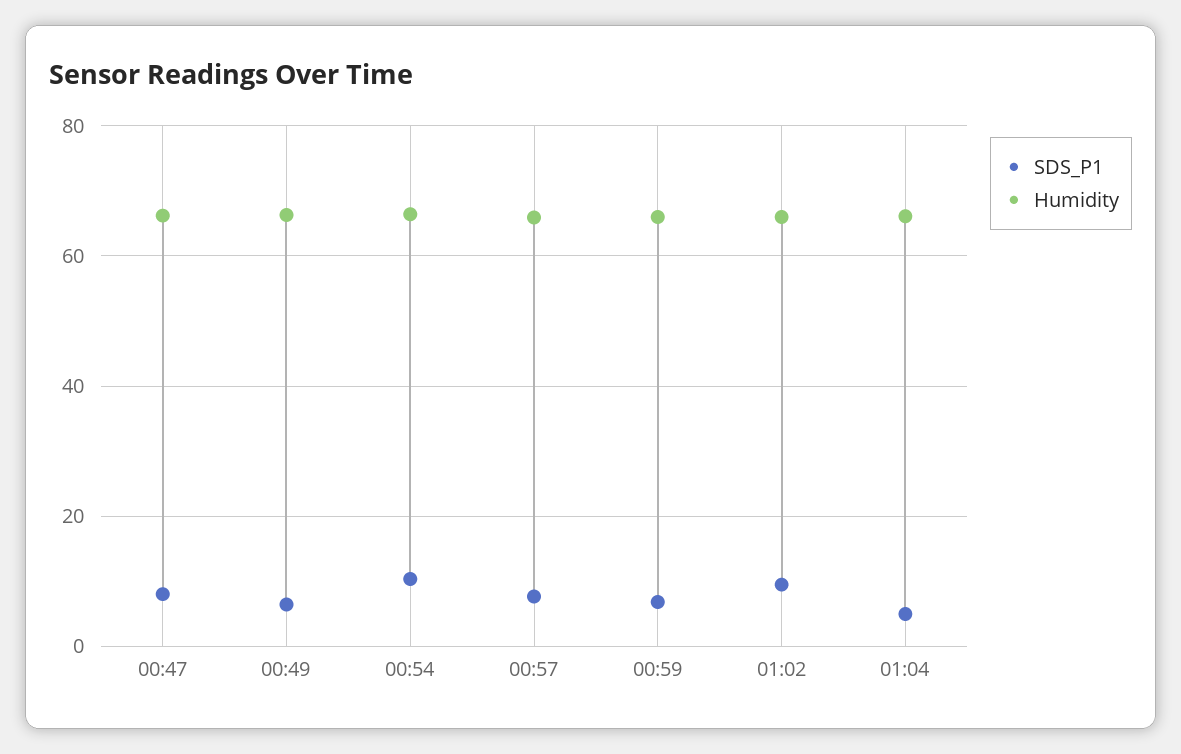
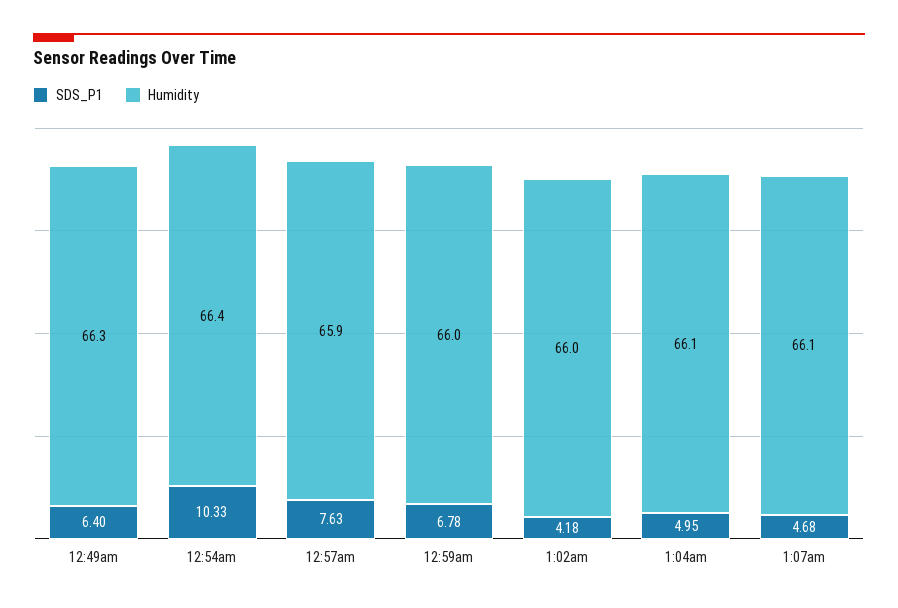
SDS_P1, 00:47: 8 -> none
Humidity, 00:47: 66 -> none
SDS_P1, 01:02: 10 -> 4.18
SDS_P1, 1:07am: none -> 4.68
Humidity, 1:07am: none -> 66.1

